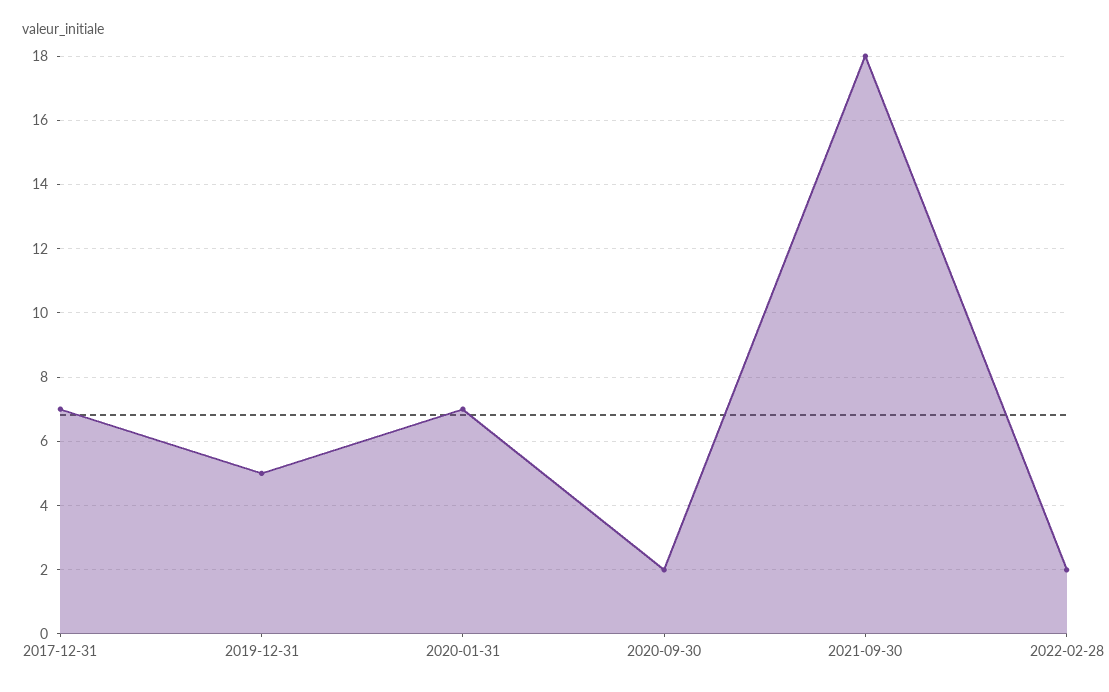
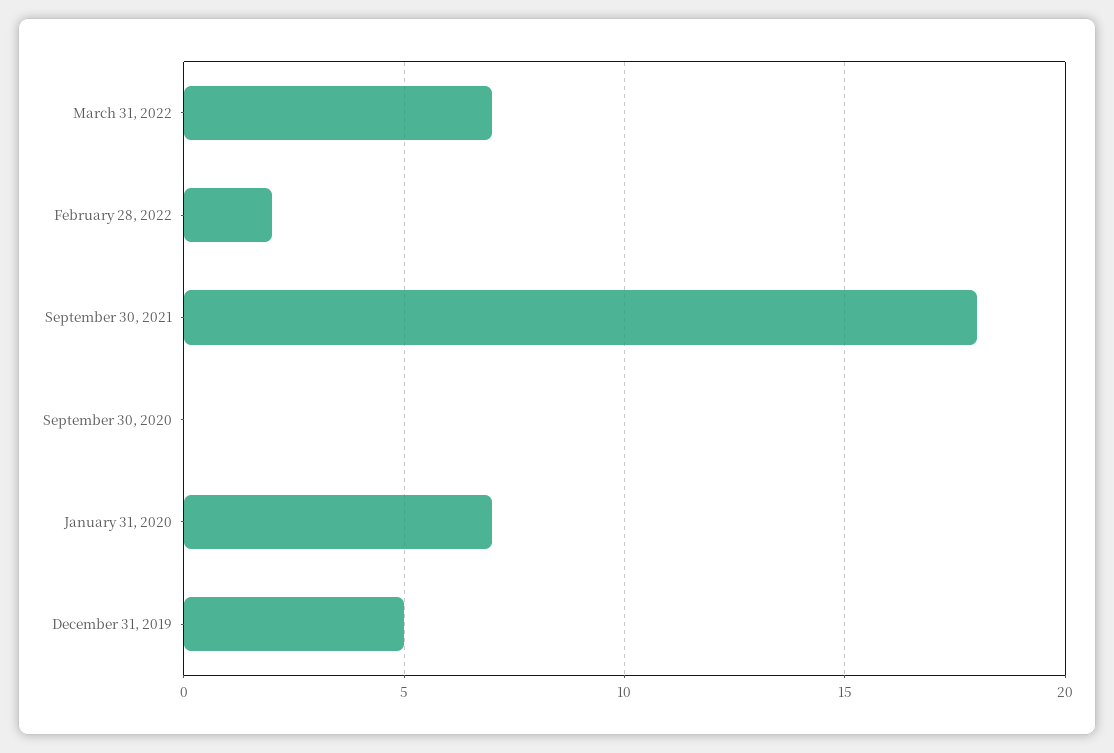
2017-12-31: 7 -> none
2020-09-30: 2 -> 0
March 31, 2022: none -> 7

